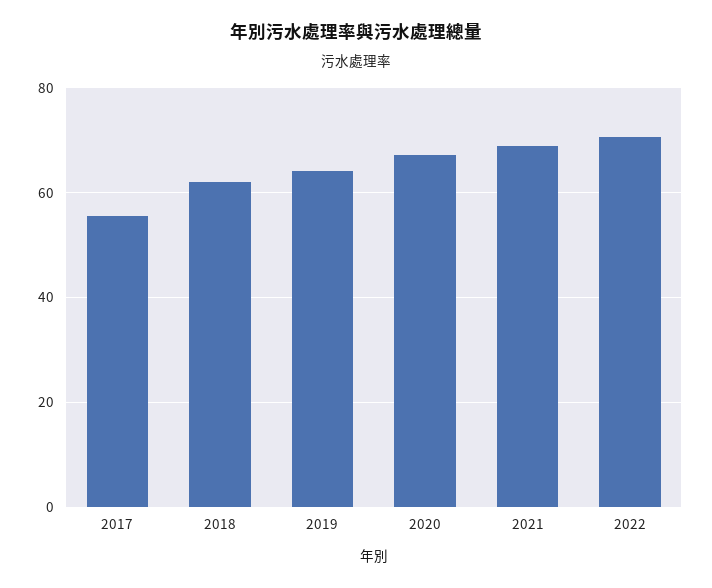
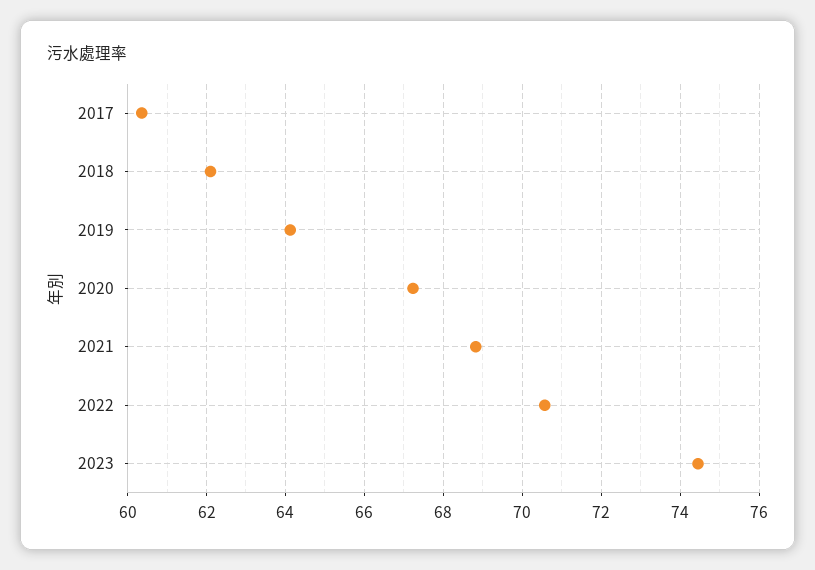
2017: 56 -> 60.4
2023: none -> 74.4

